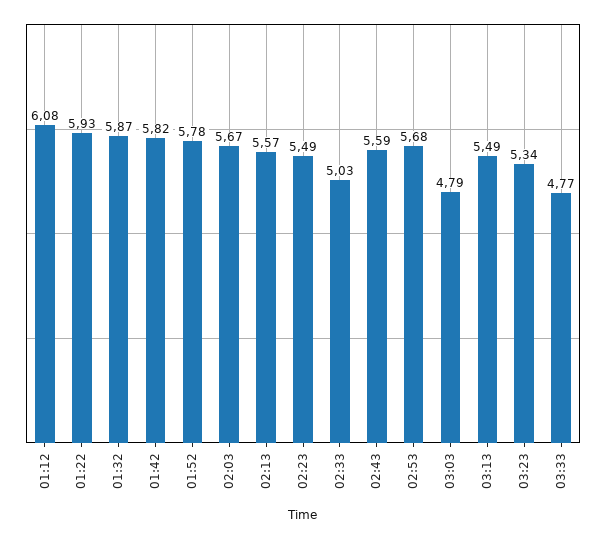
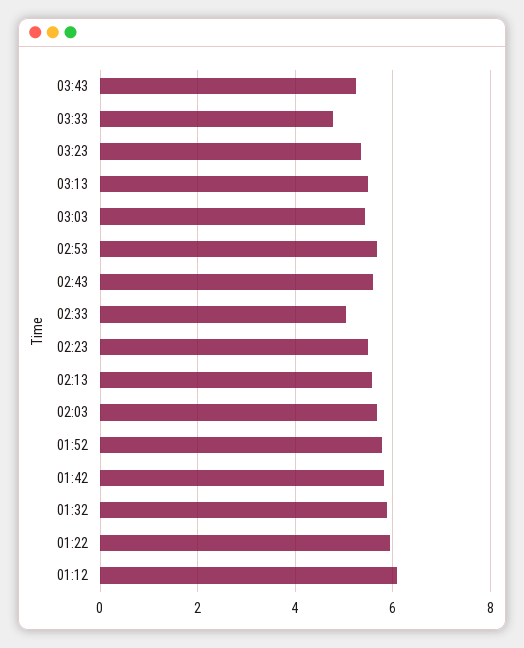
03:03: 4.79 -> 5.4
03:43: none -> 5.2

